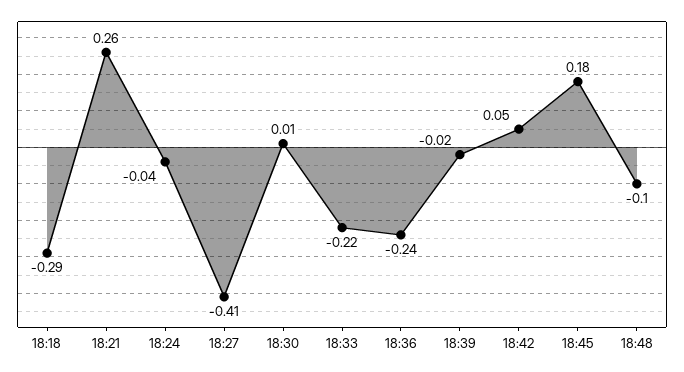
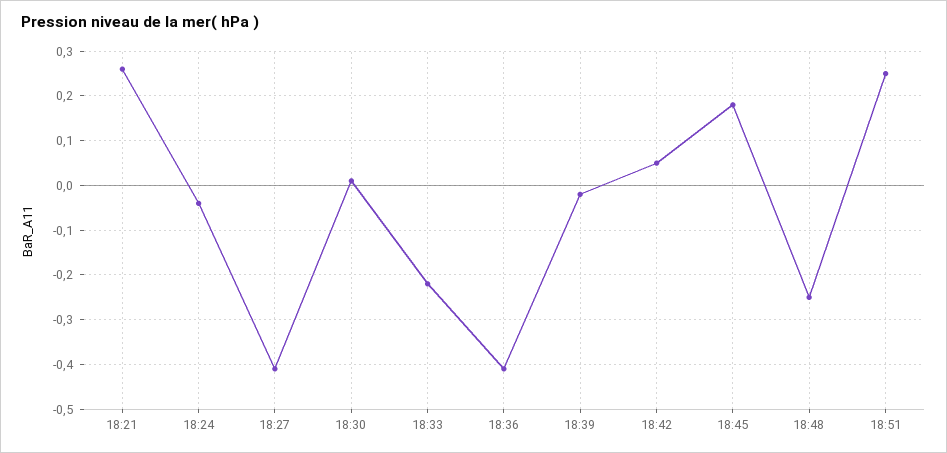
18:18: -0.29 -> none
18:36: -0.24 -> -0.4
18:48: -0.1 -> -0.25
18:51: none -> 0.25

